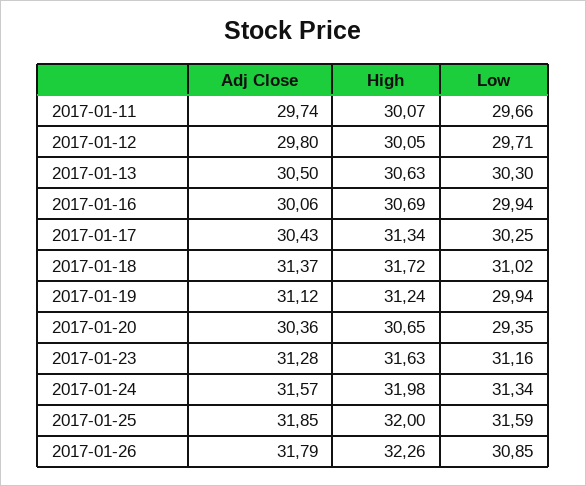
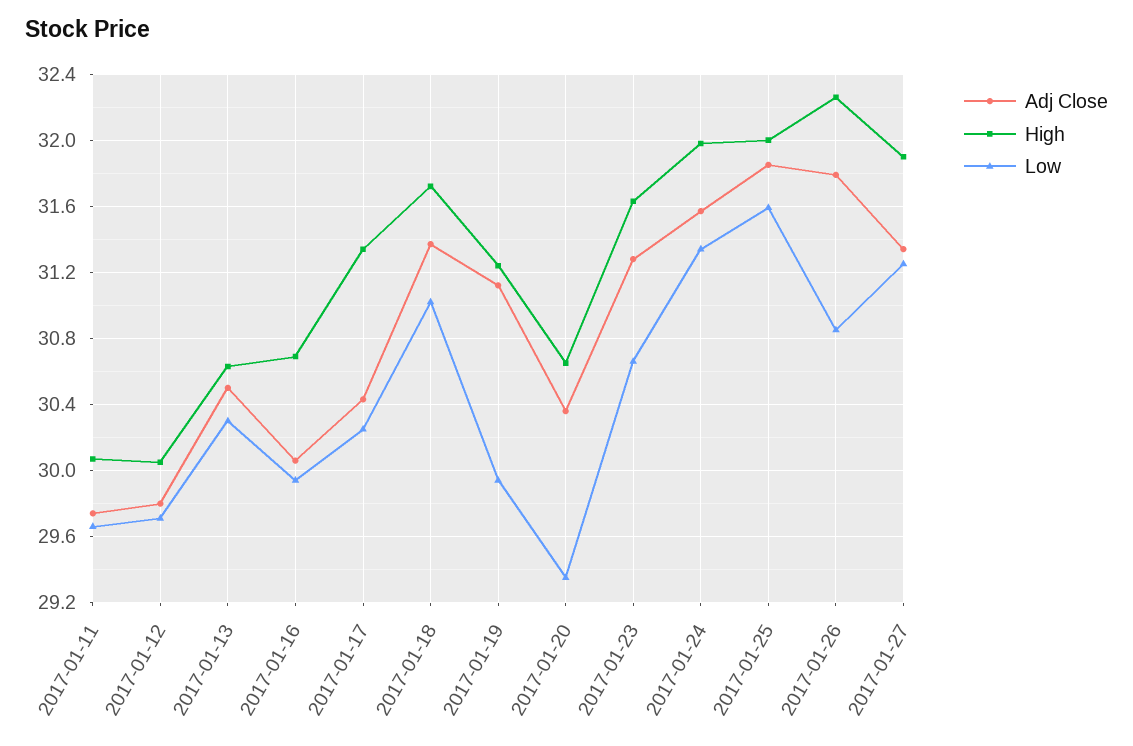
Low, 2017-01-23: 31.16 -> 30.65
Adj Close, 2017-01-27: none -> 31.35
High, 2017-01-27: none -> 31.9
Low, 2017-01-27: none -> 31.25

